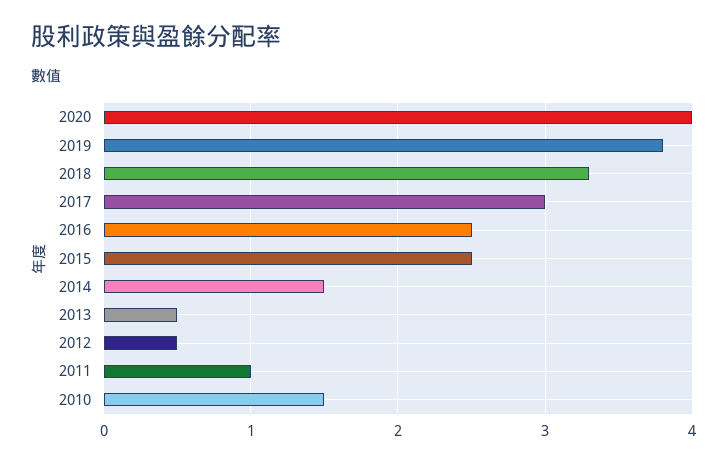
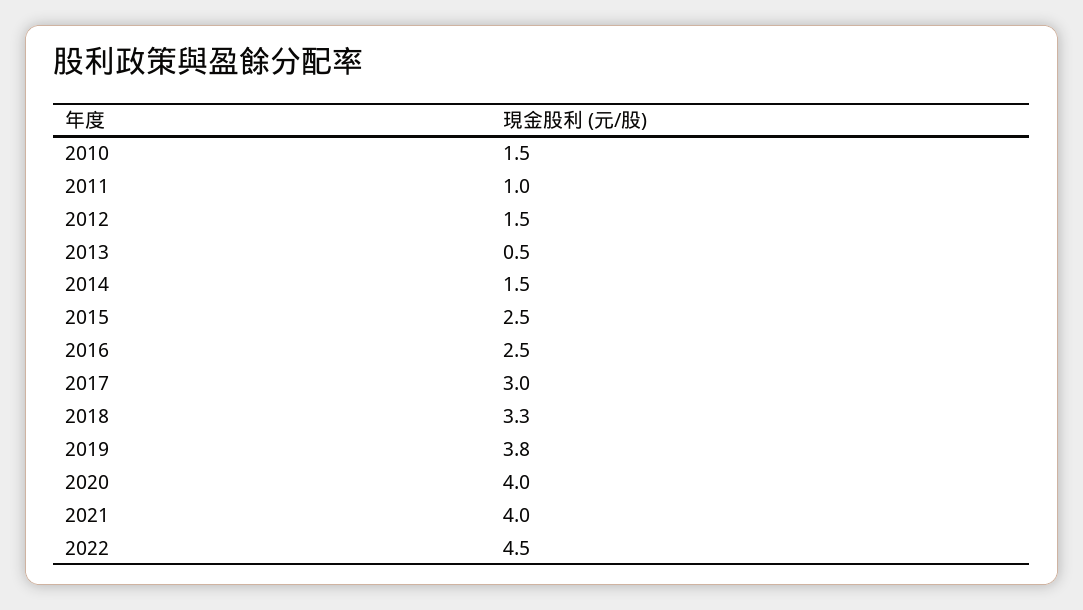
2012: 0.5 -> 1.5
2021: none -> 4
2022: none -> 4.5

